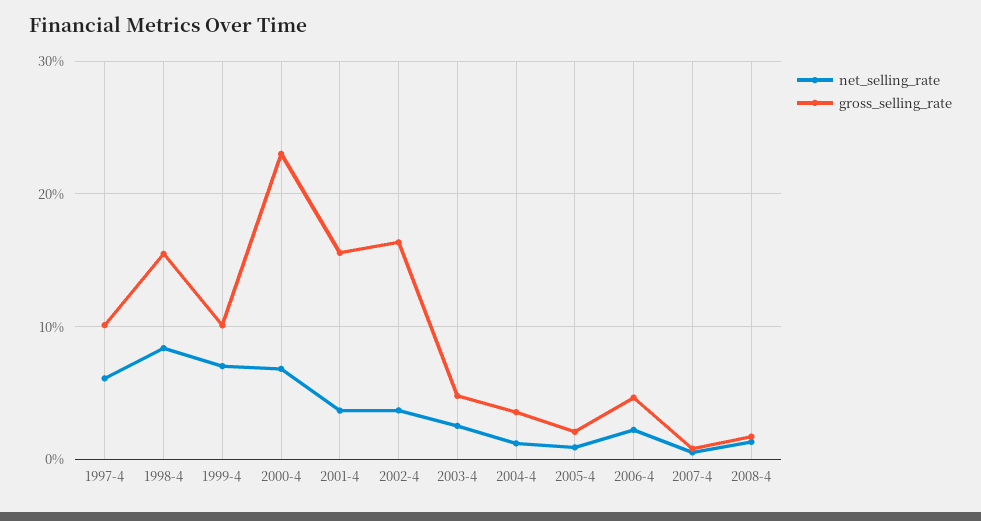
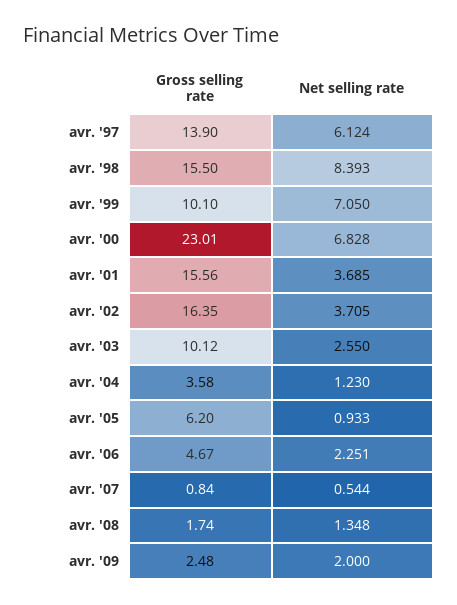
gross_selling_rate, 1997-4: 10 -> 13.9
gross_selling_rate, 2003-4: 5 -> 10.12
gross_selling_rate, 2005-4: 2 -> 6.2
gross_selling_rate, avr. '09: none -> 2.48
net_selling_rate, avr. '09: none -> 2

